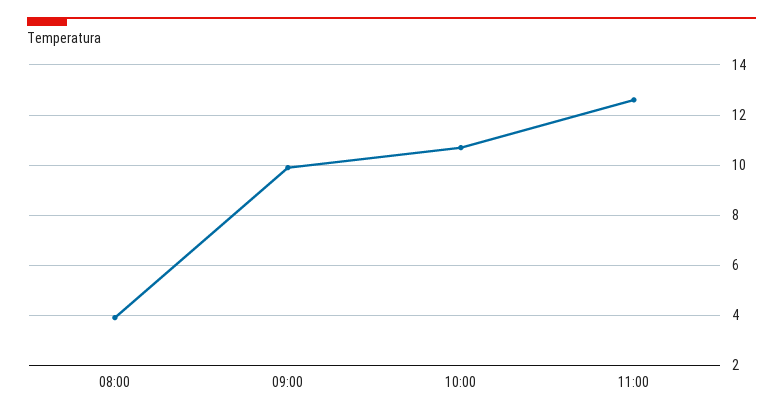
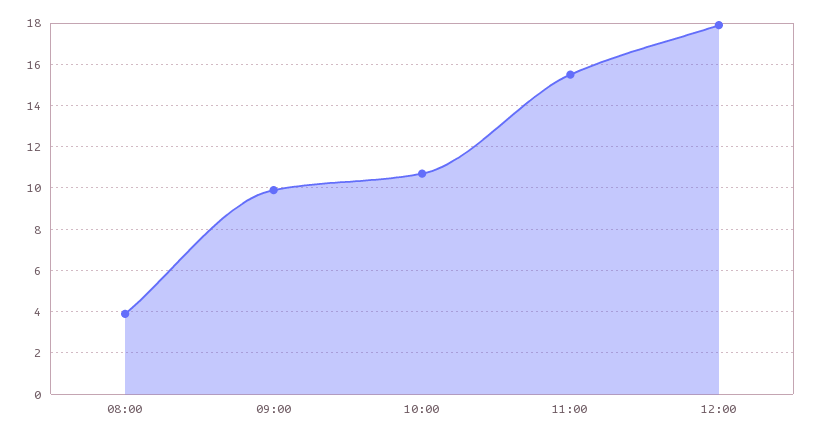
11:00: 12.5 -> 15.5
12:00: none -> 18

